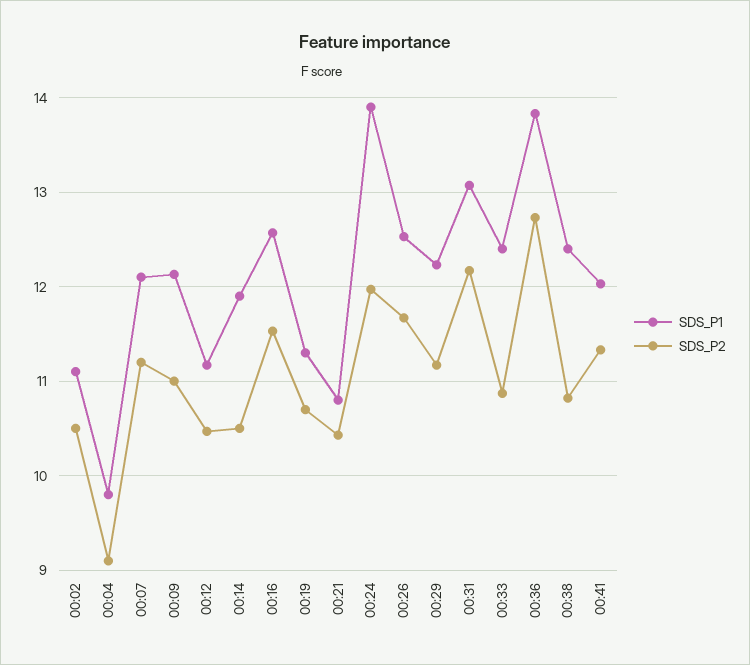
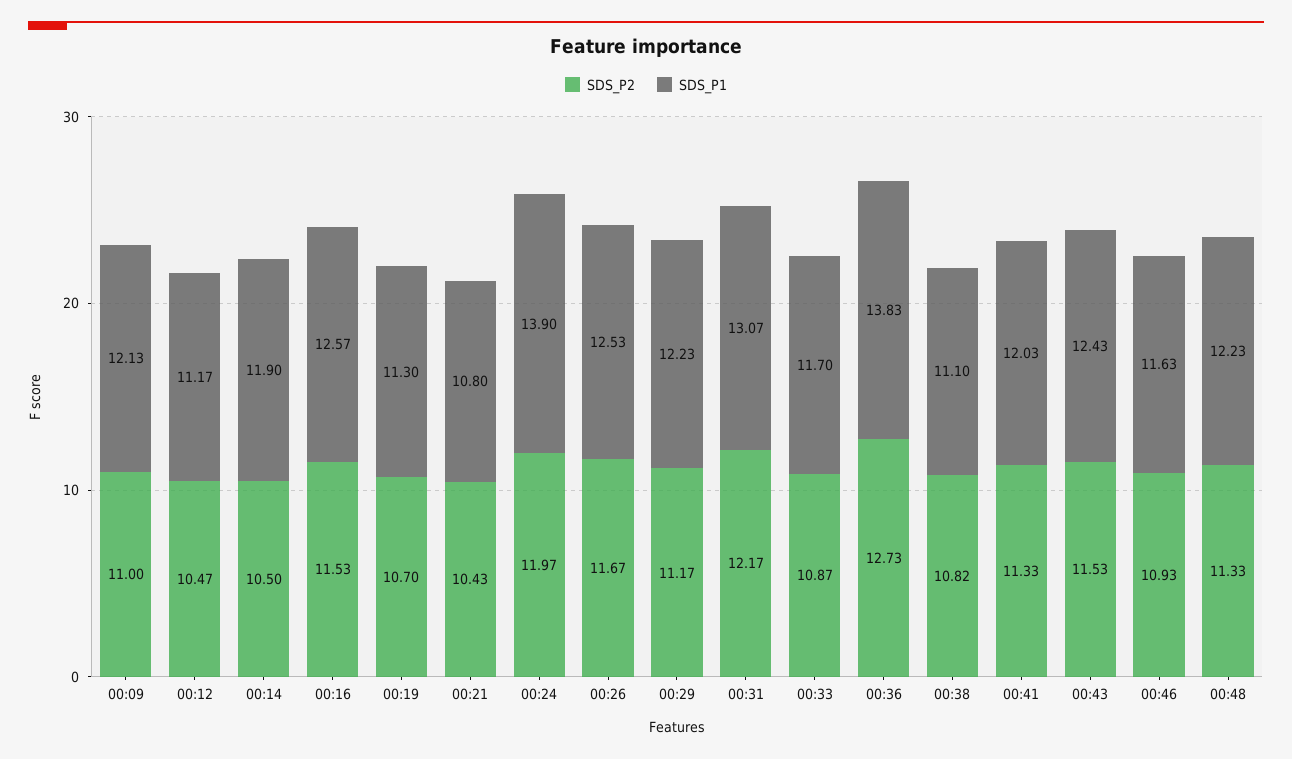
SDS_P1, 00:02: 11.1 -> none
SDS_P2, 00:02: 10.5 -> none
SDS_P1, 00:04: 9.8 -> none
SDS_P2, 00:04: 9.1 -> none
SDS_P1, 00:07: 12.1 -> none
SDS_P2, 00:07: 11.2 -> none
SDS_P1, 00:33: 12.4 -> 11.7
SDS_P1, 00:38: 12.4 -> 11.1
SDS_P2, 00:43: none -> 11.53
SDS_P1, 00:43: none -> 12.43
SDS_P2, 00:46: none -> 10.93
SDS_P1, 00:46: none -> 11.63
SDS_P2, 00:48: none -> 11.33
SDS_P1, 00:48: none -> 12.23

